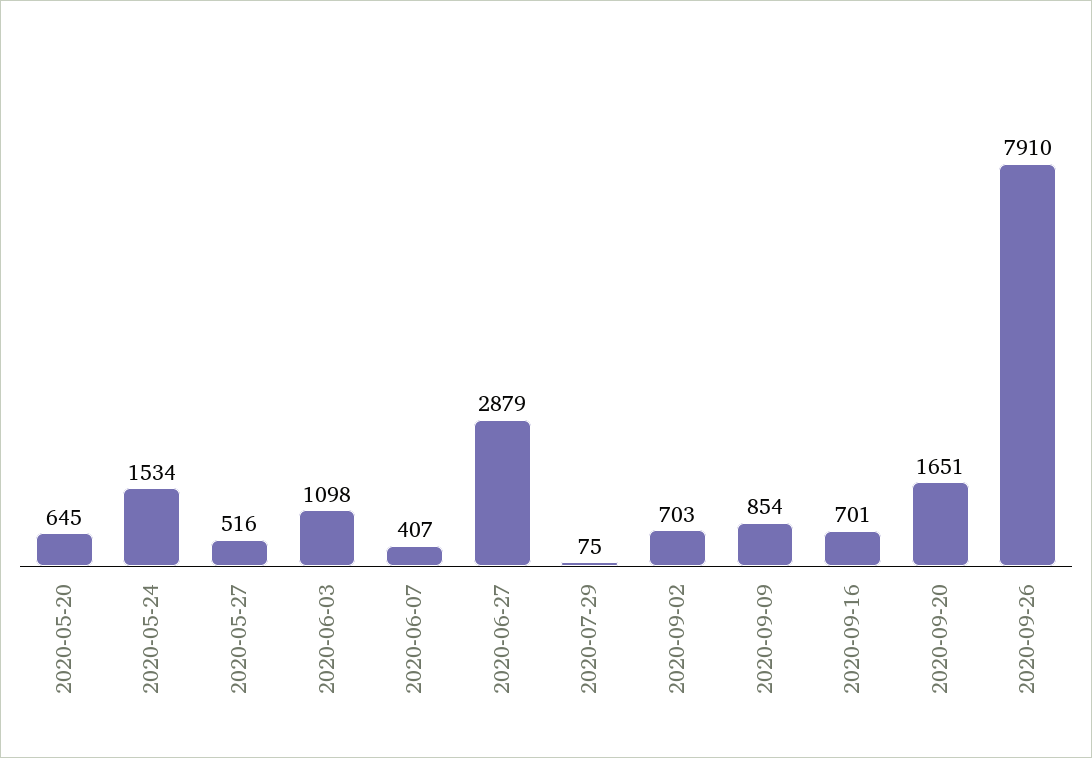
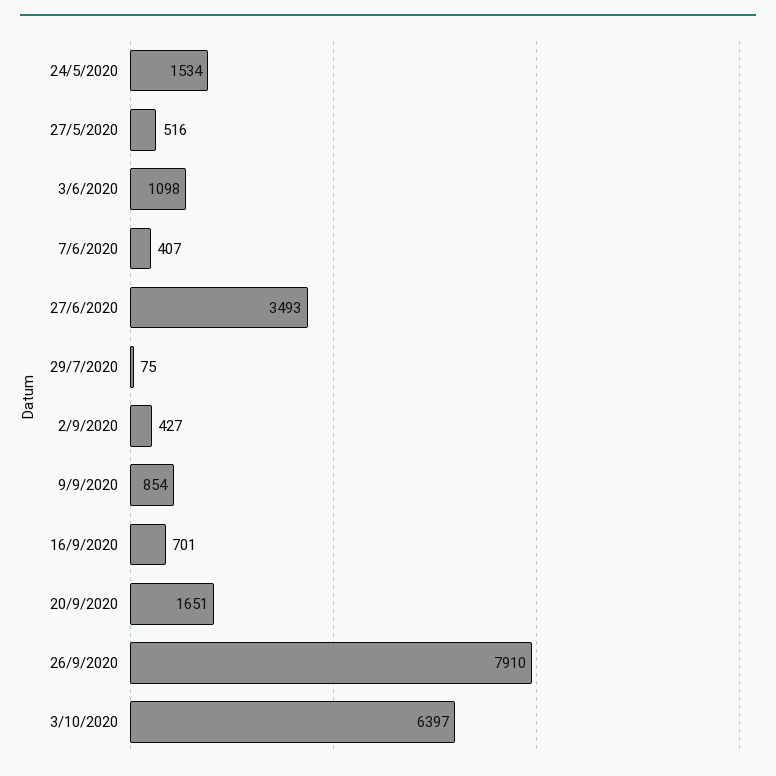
2020-05-20: 645 -> none
2020-06-27: 2879 -> 3493
2020-09-02: 703 -> 427
3/10/2020: none -> 6397

